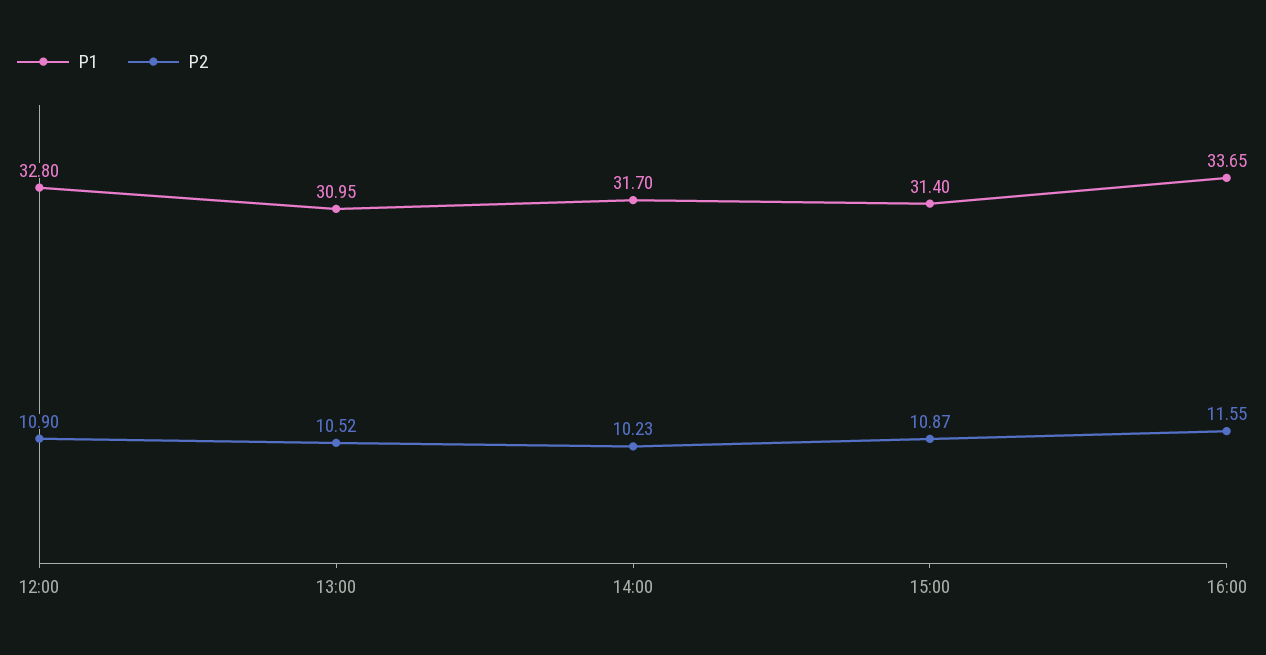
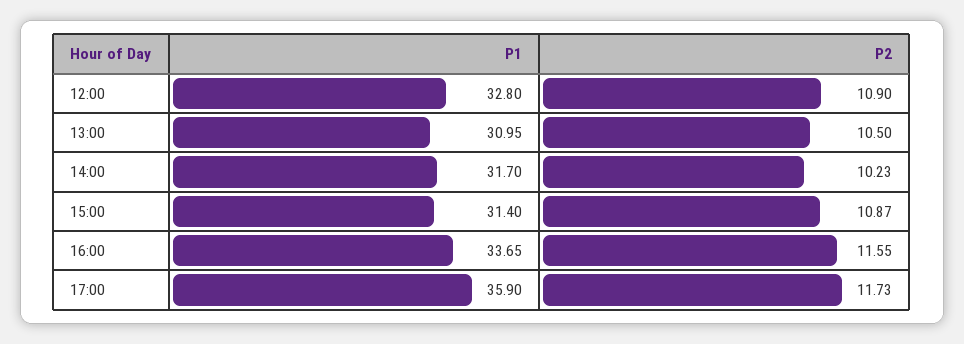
P2, 13:00: 10.52 -> 10.5
P1, 17:00: none -> 35.9
P2, 17:00: none -> 11.73

